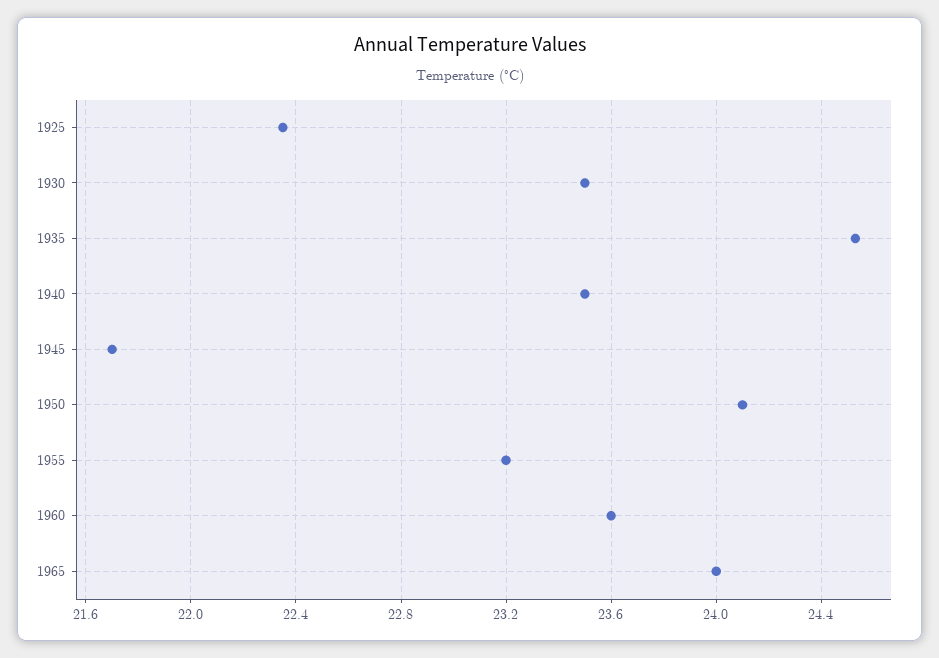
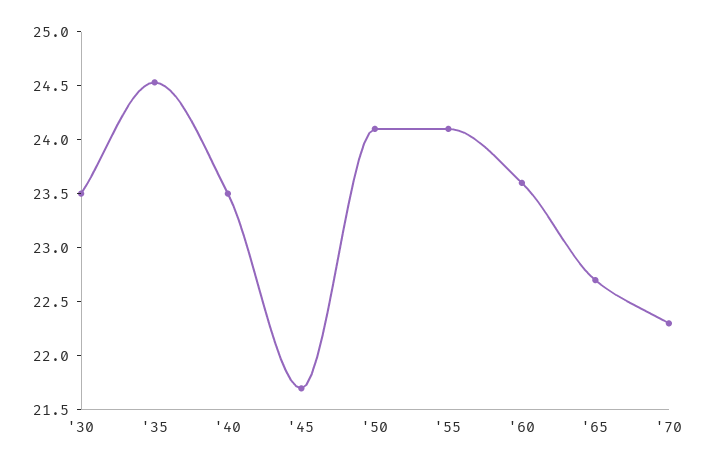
1925: 22.35 -> none
1955: 23.2 -> 24.1
1965: 24 -> 22.7
'70: none -> 22.3

